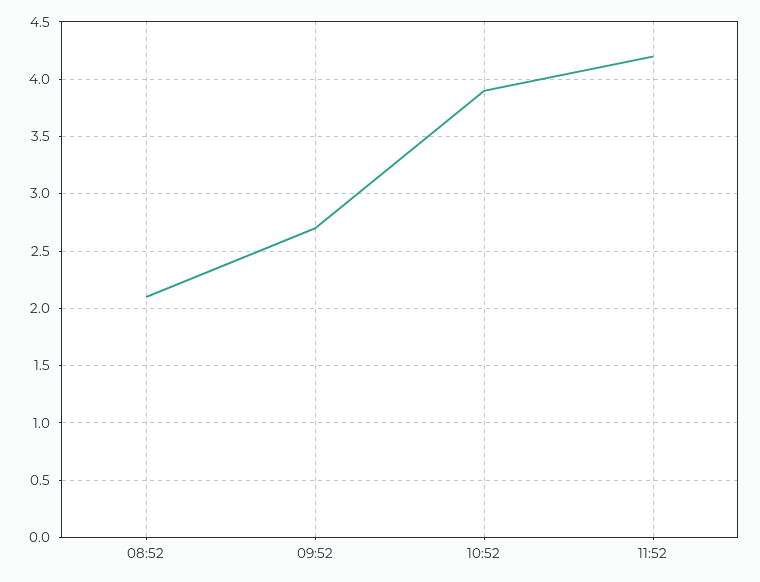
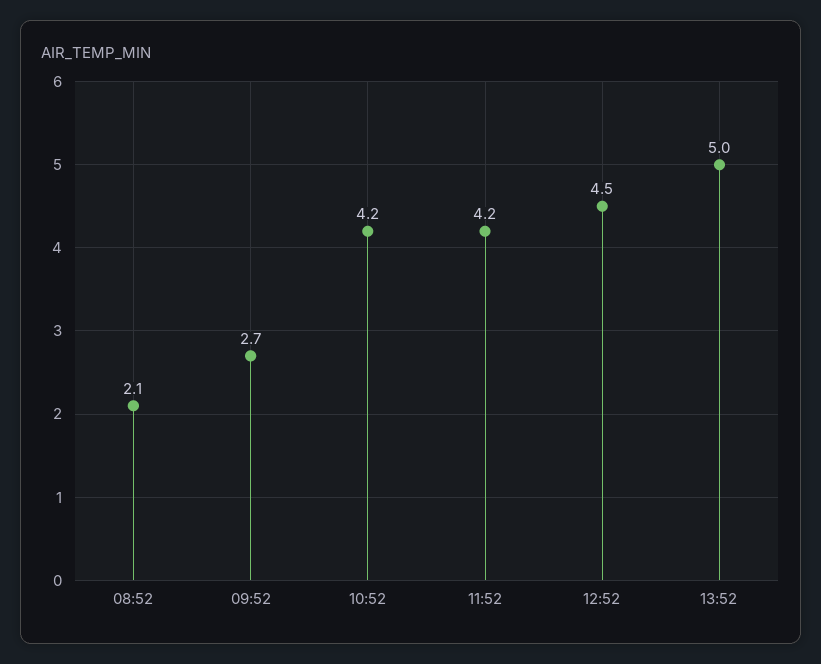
10:52: 3.9 -> 4.2
12:52: none -> 4.5
13:52: none -> 5

